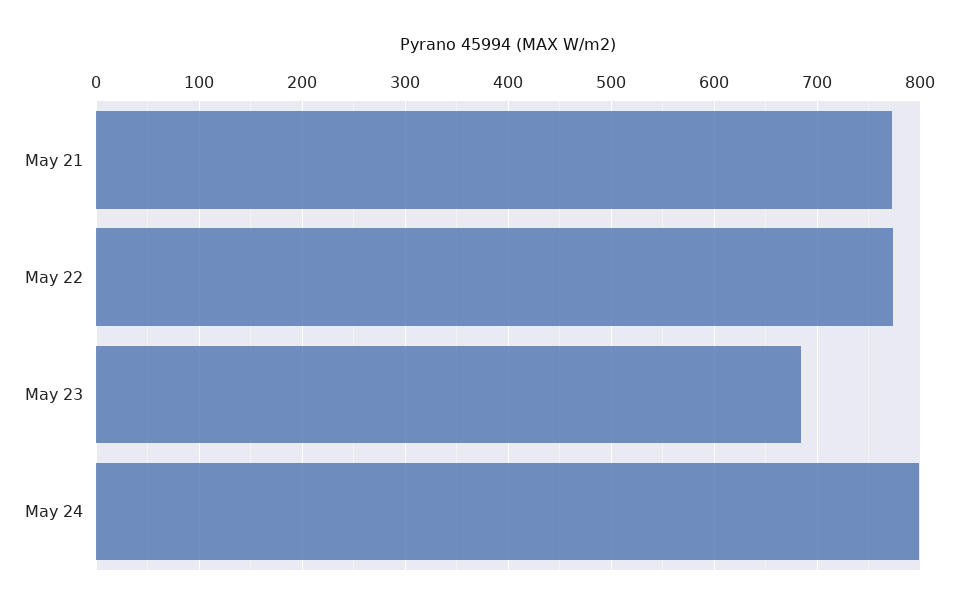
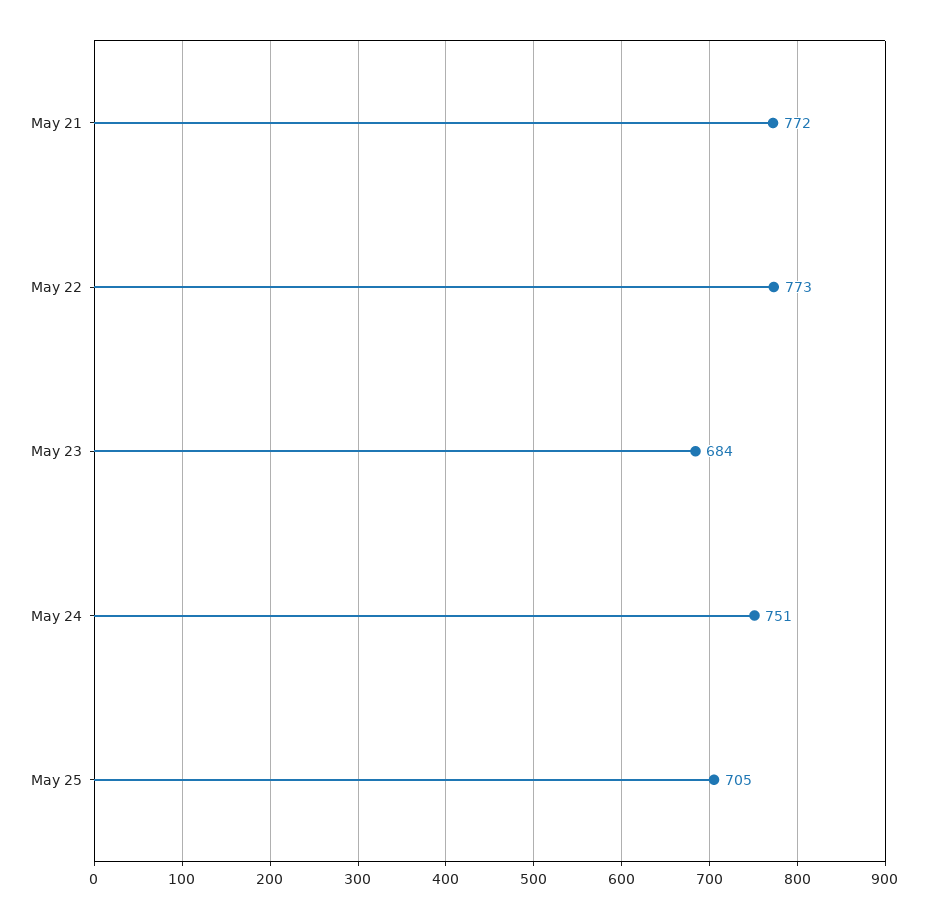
May 24: 800 -> 751
May 25: none -> 705

